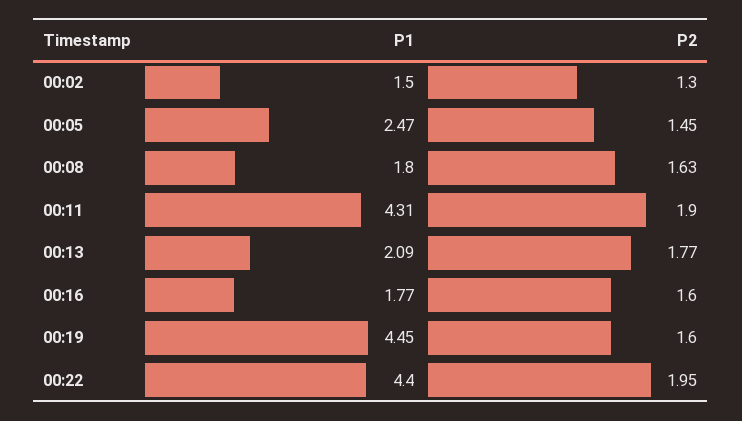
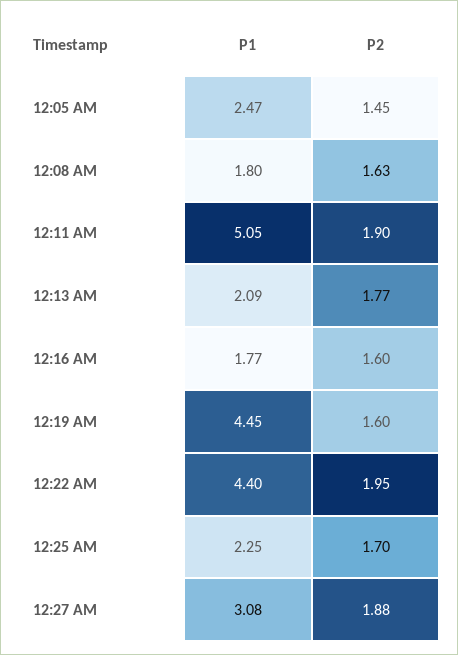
P1, 00:02: 1.5 -> none
P2, 00:02: 1.3 -> none
P1, 00:11: 4.31 -> 5.05
P1, 12:25 AM: none -> 2.25
P2, 12:25 AM: none -> 1.7
P1, 12:27 AM: none -> 3.08
P2, 12:27 AM: none -> 1.88

